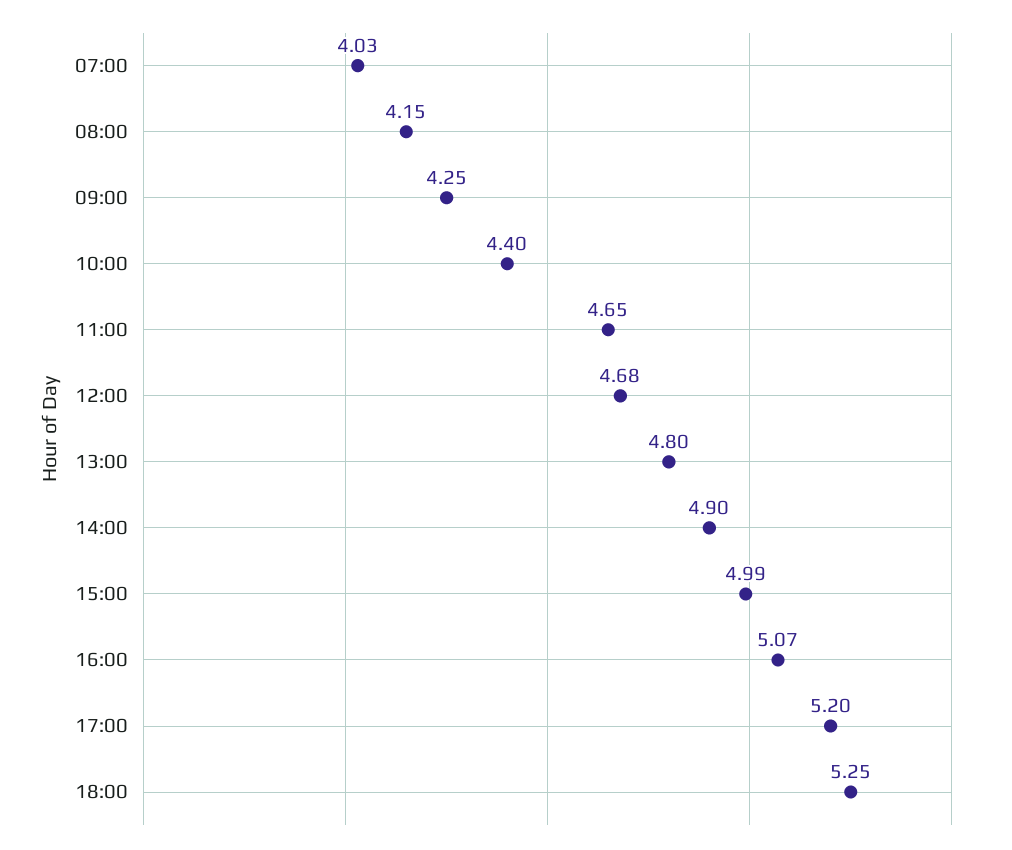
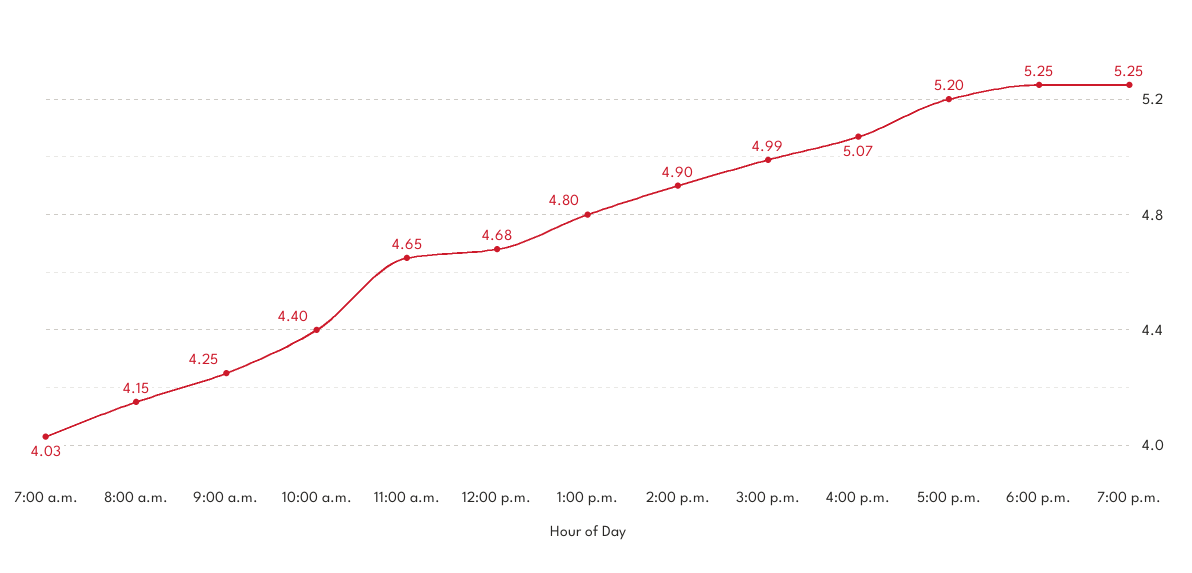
7:00 p.m.: none -> 5.25

